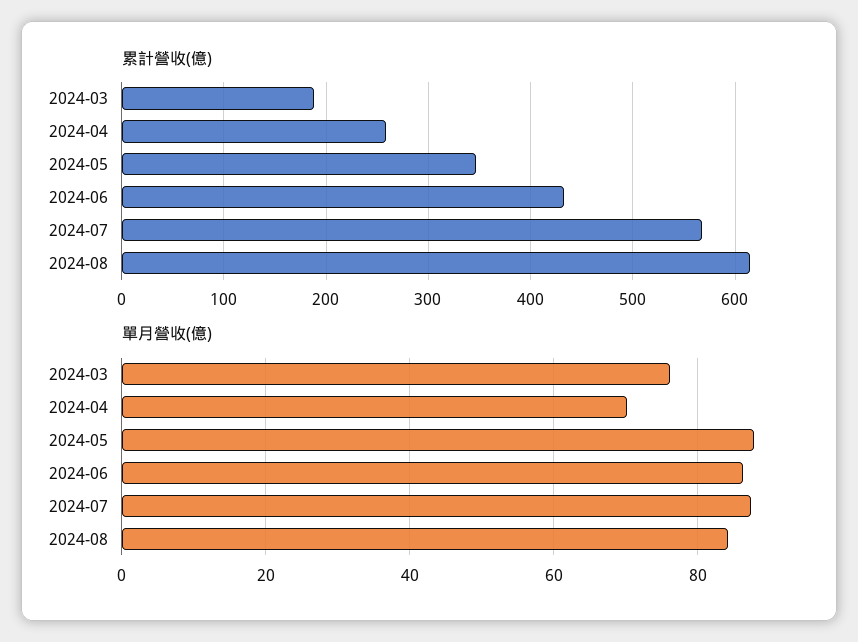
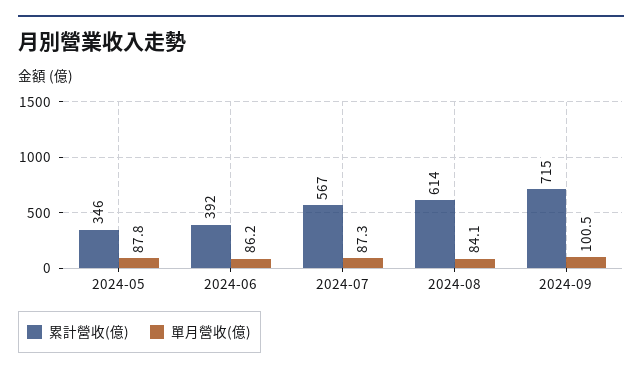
累計營收(億), 2024-03: 190 -> none
累計營收(億), 2024-04: 260 -> none
累計營收(億), 2024-06: 430 -> 392
單月營收(億), 2024-03: 76 -> none
單月營收(億), 2024-04: 70 -> none
累計營收(億), 2024-09: none -> 715
單月營收(億), 2024-09: none -> 100.5

